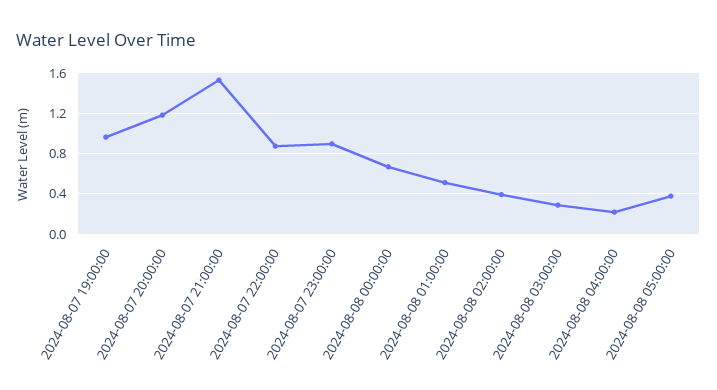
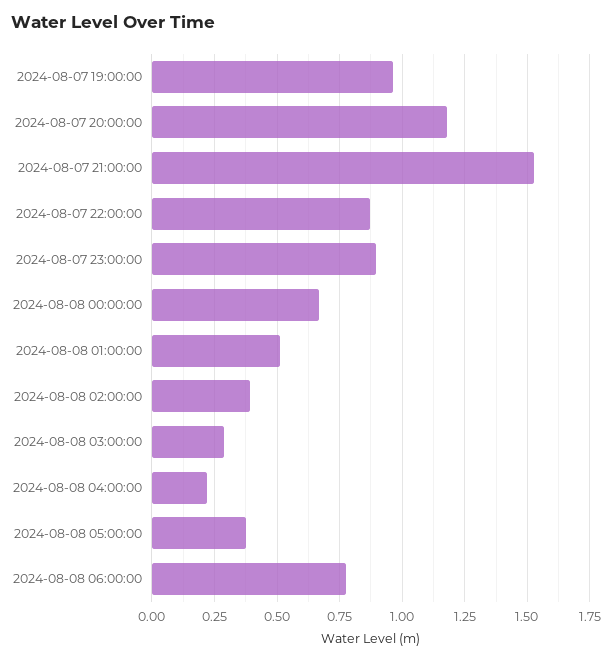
2024-08-08 06:00:00: none -> 0.775

